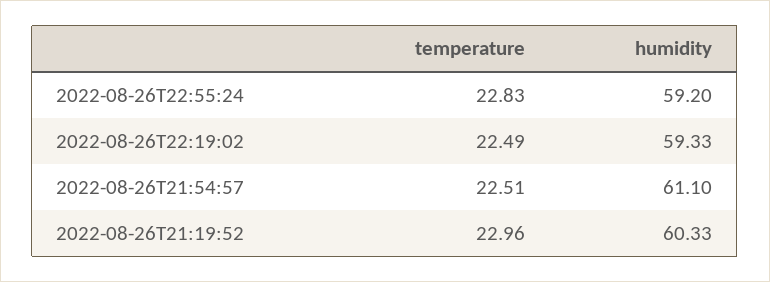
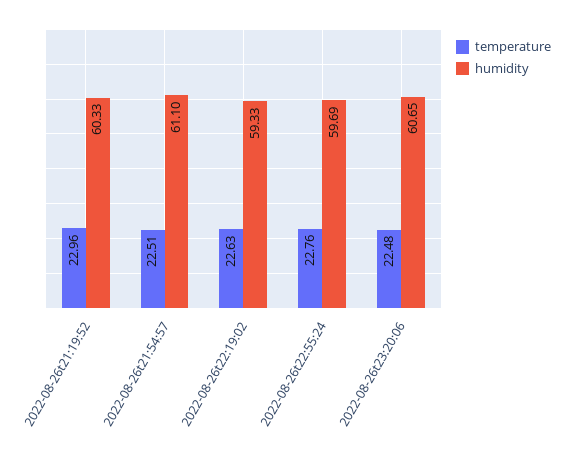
temperature, 2022-08-26T22:55:24: 22.83 -> 22.76
humidity, 2022-08-26T22:55:24: 59.2 -> 59.69
temperature, 2022-08-26T22:19:02: 22.49 -> 22.63
temperature, 2022-08-26t23:20:06: none -> 22.48
humidity, 2022-08-26t23:20:06: none -> 60.65

